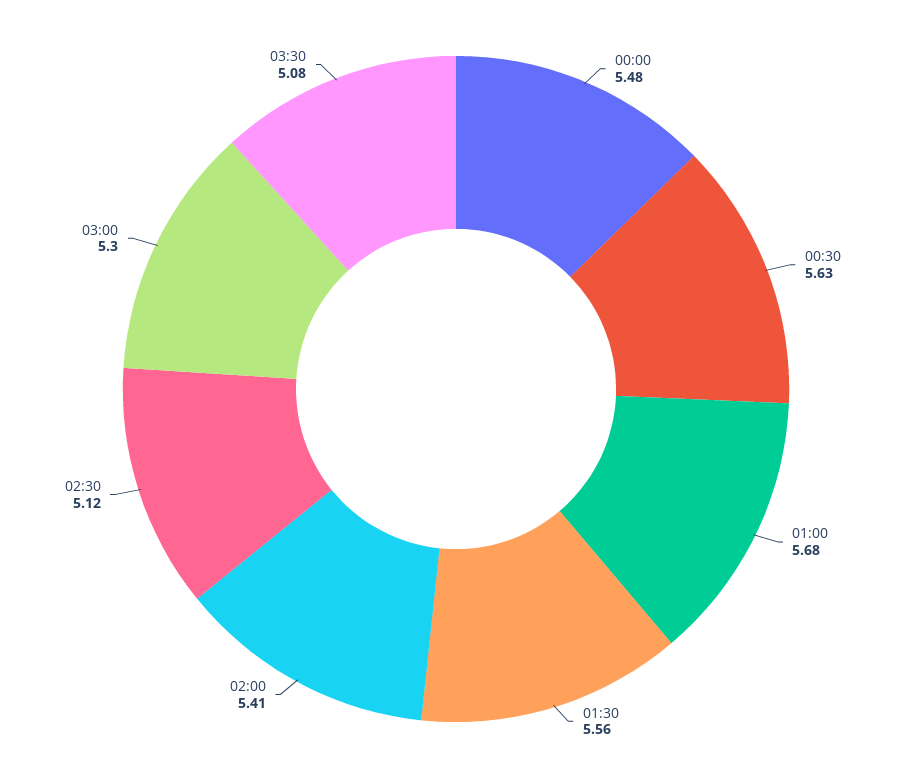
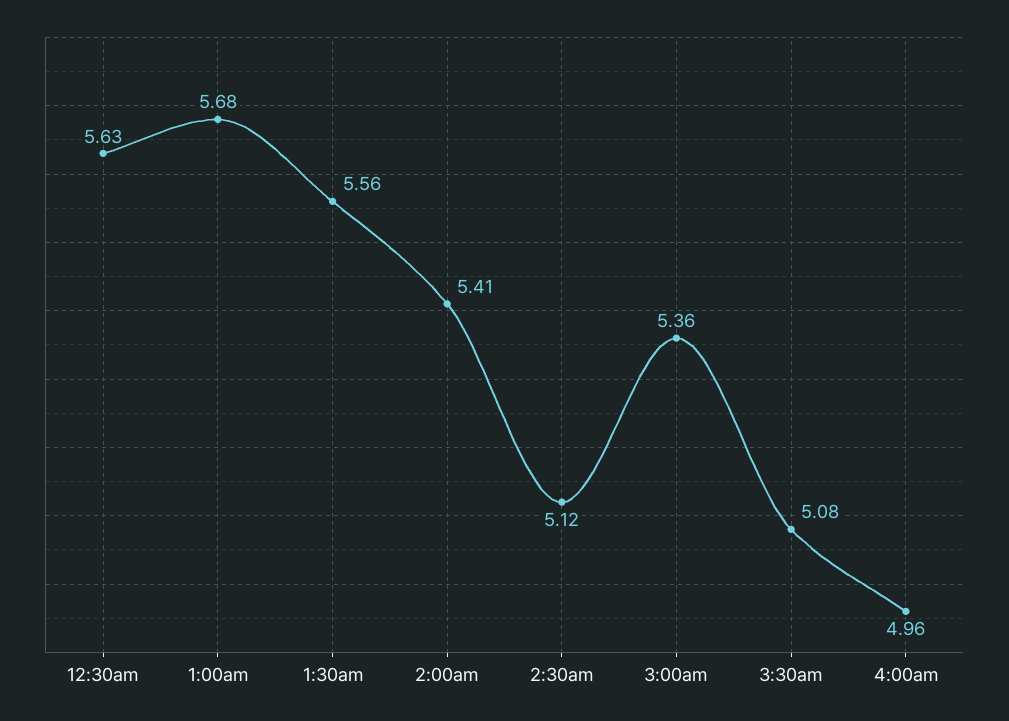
00:00: 5.48 -> none
03:00: 5.3 -> 5.36
4:00am: none -> 4.96

